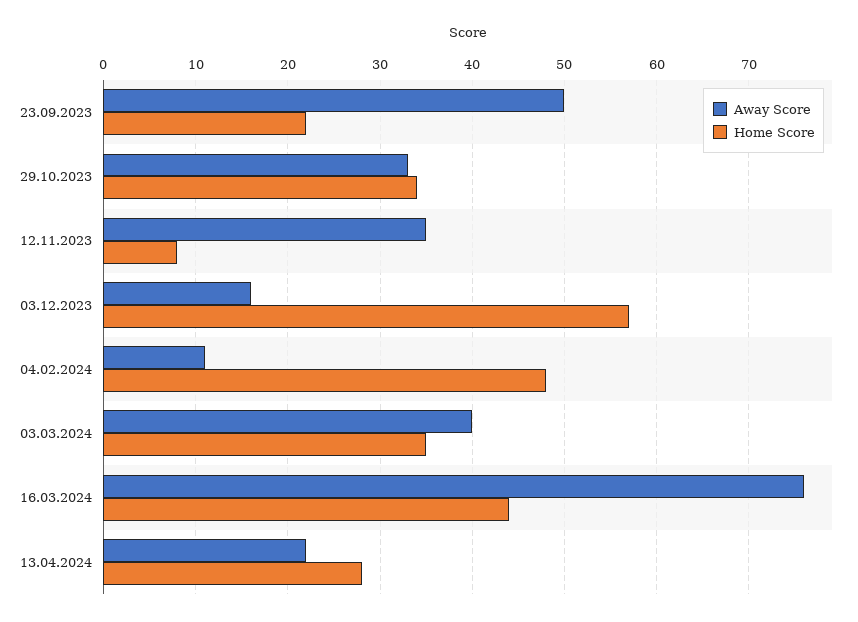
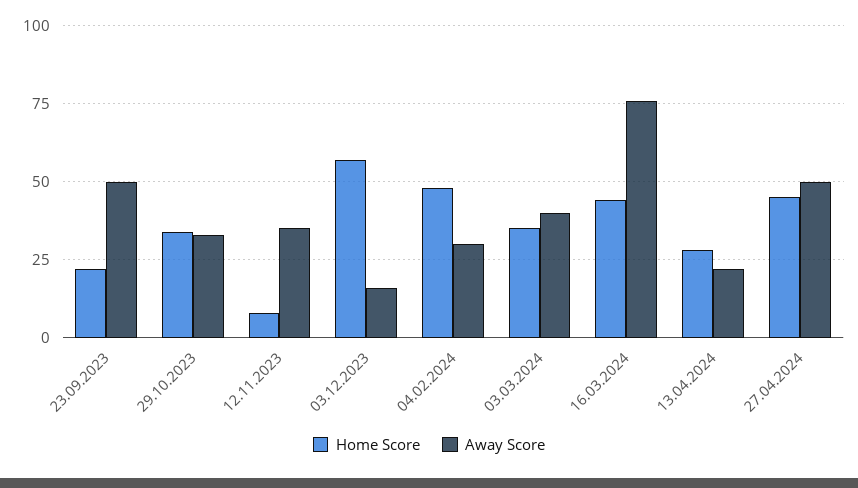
Away Score, 04.02.2024: 11 -> 30
Home Score, 27.04.2024: none -> 45
Away Score, 27.04.2024: none -> 50

